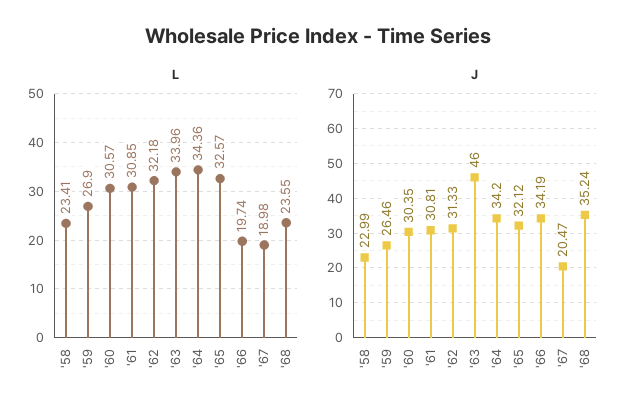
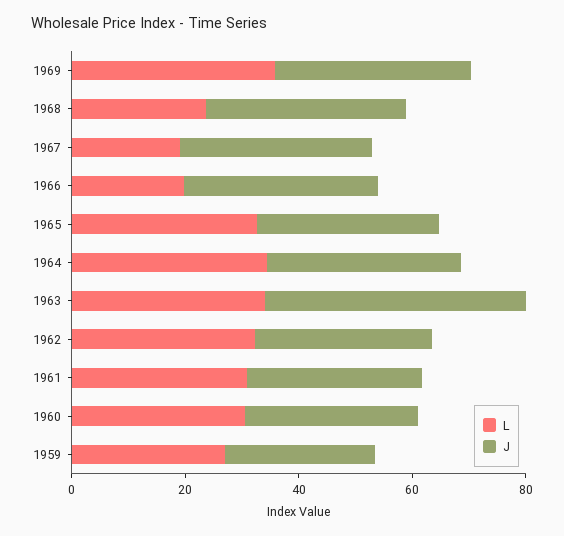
L, '58: 23.41 -> none
J, '58: 22.99 -> none
J, '67: 20.47 -> 35
L, 1969: none -> 35
J, 1969: none -> 35

